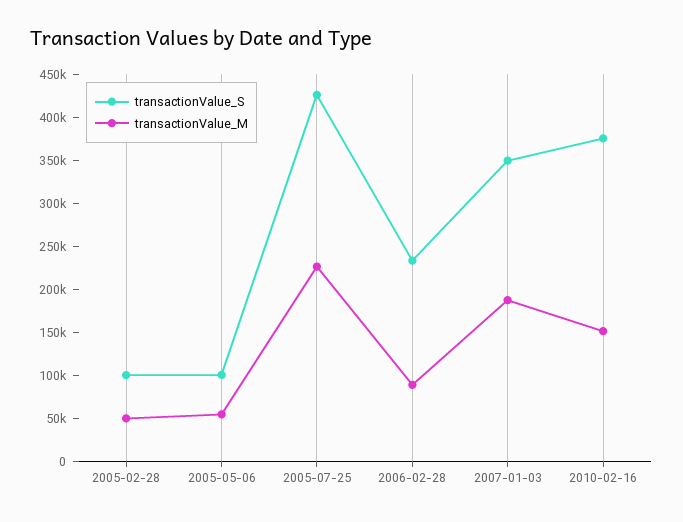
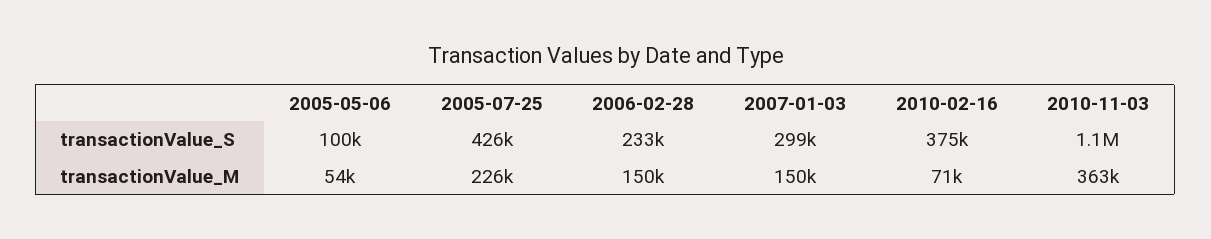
transactionValue_S, 2005-02-28: 100000 -> none
transactionValue_M, 2005-02-28: 50000 -> none
transactionValue_M, 2006-02-28: 90000 -> 150000
transactionValue_S, 2007-01-03: 350000 -> 299000
transactionValue_M, 2007-01-03: 190000 -> 150000
transactionValue_M, 2010-02-16: 150000 -> 71000
transactionValue_S, 2010-11-03: none -> 1100000
transactionValue_M, 2010-11-03: none -> 363000

